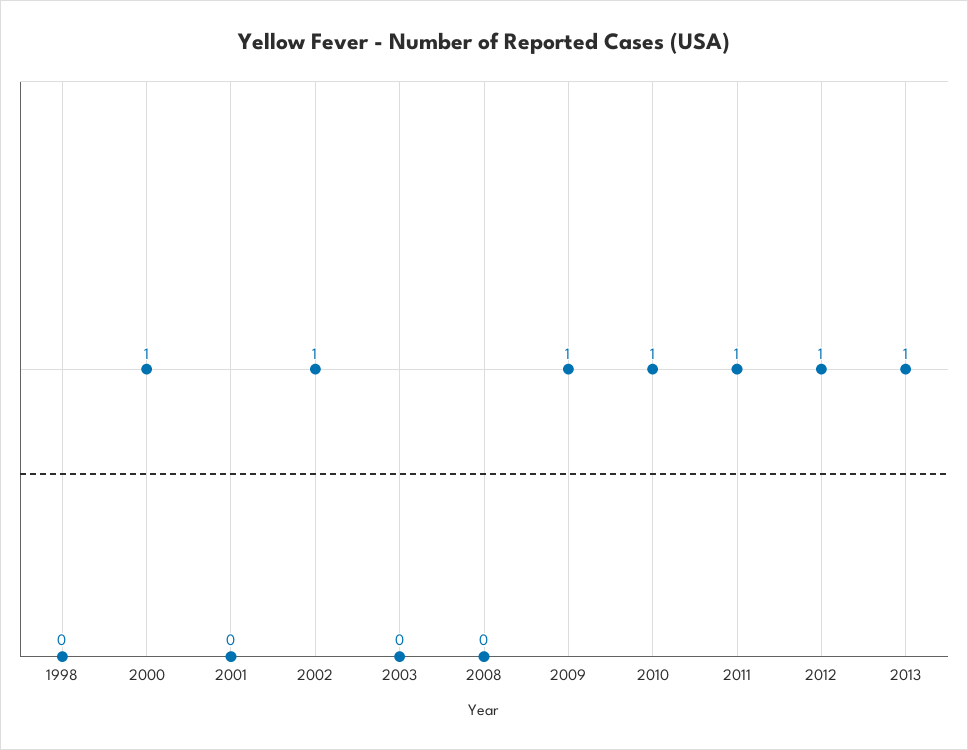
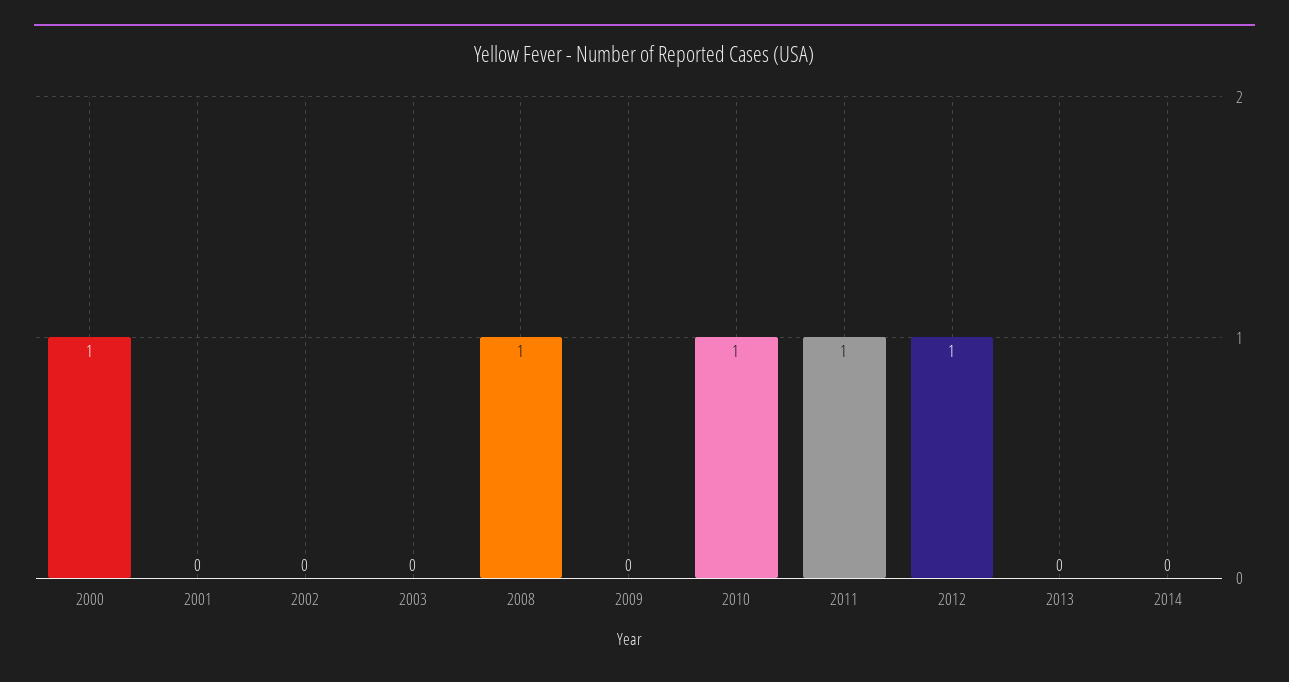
1998: 0 -> none
2002: 1 -> 0
2008: 0 -> 1
2009: 1 -> 0
2013: 1 -> 0
2014: none -> 0

